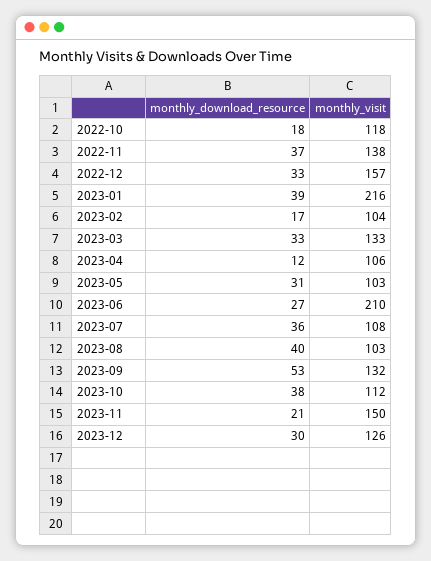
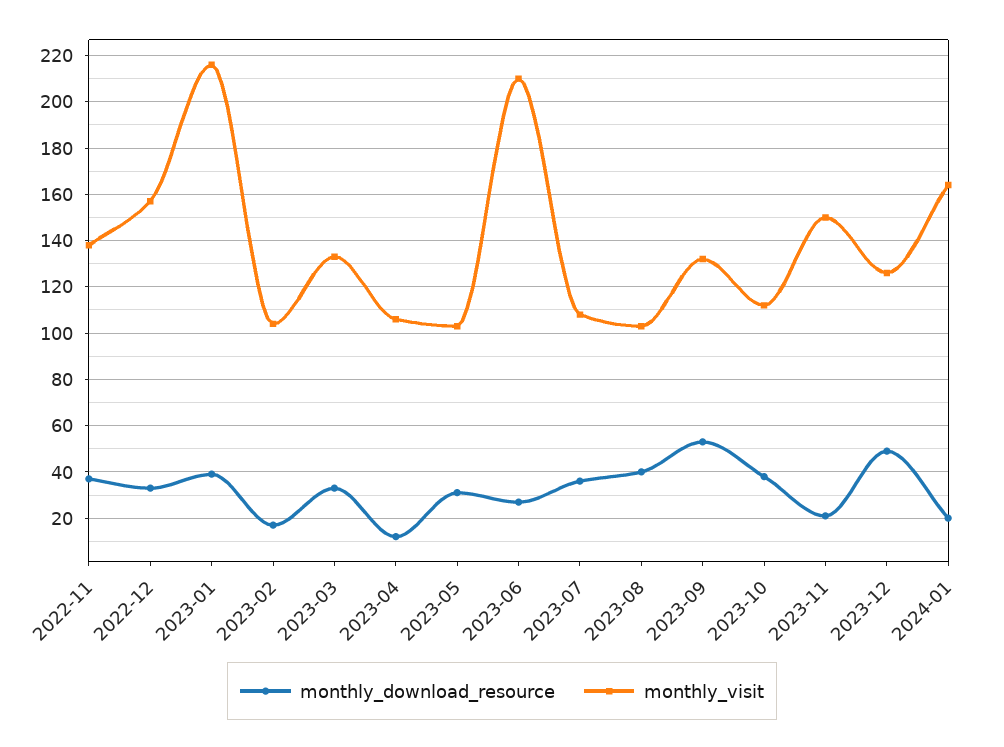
monthly_download_resource, 2022-10: 18 -> none
monthly_visit, 2022-10: 118 -> none
monthly_download_resource, 2023-12: 30 -> 50
monthly_download_resource, 2024-01: none -> 20
monthly_visit, 2024-01: none -> 165

